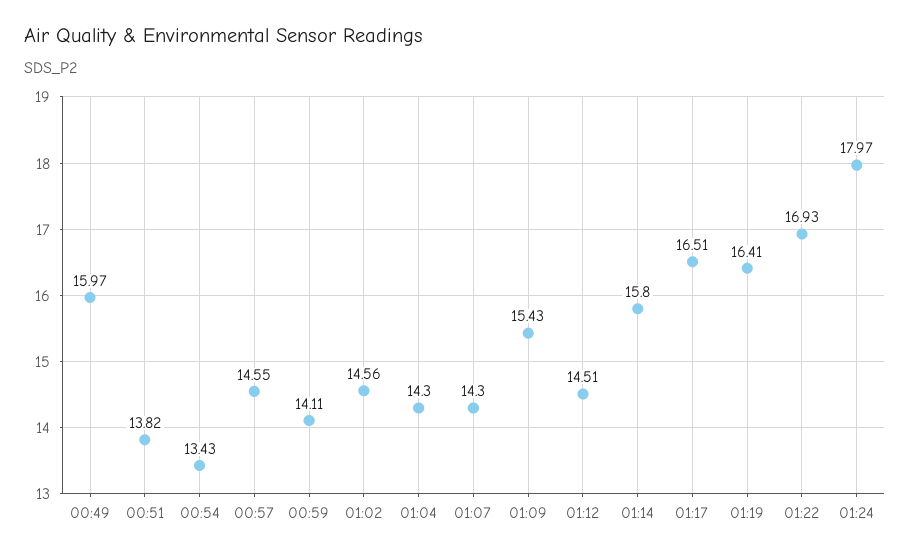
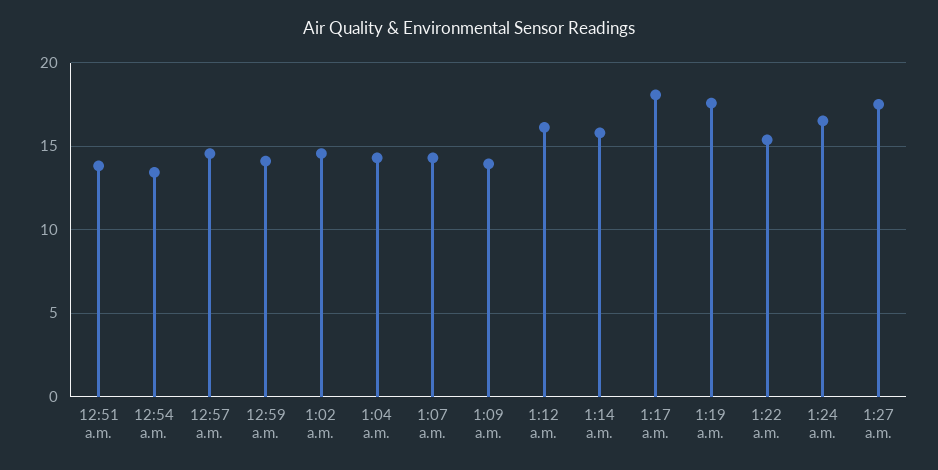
00:49: 15.97 -> none
01:09: 15.43 -> 14
01:12: 14.51 -> 16
01:17: 16.51 -> 18
01:19: 16.41 -> 17.5
01:22: 16.93 -> 15.5
01:24: 17.97 -> 16.5
1:27 a.m.: none -> 17.5

